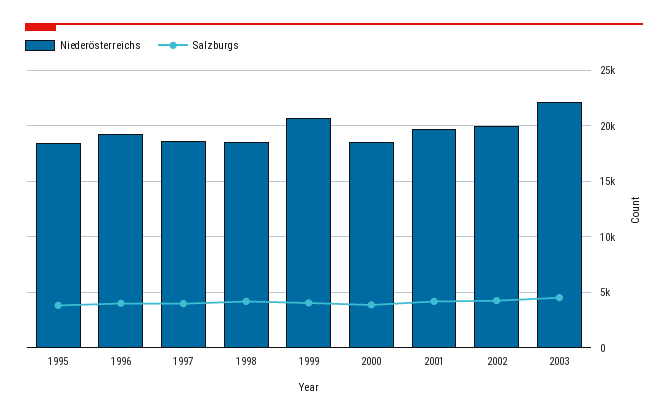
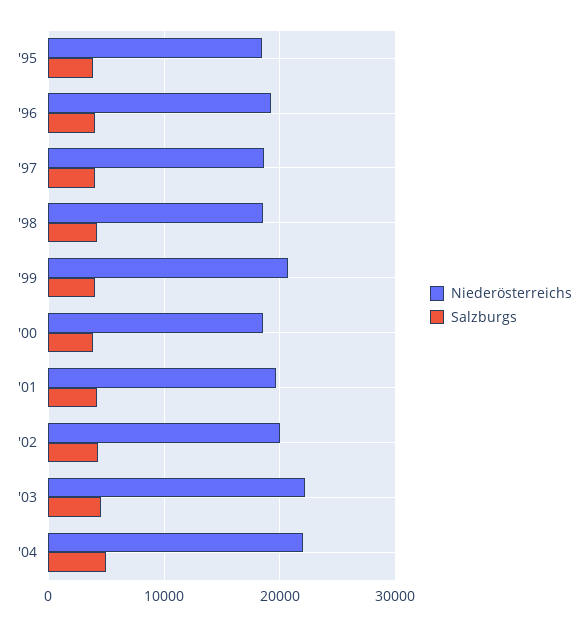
Niederösterreichs, '04: none -> 22000
Salzburgs, '04: none -> 5000

